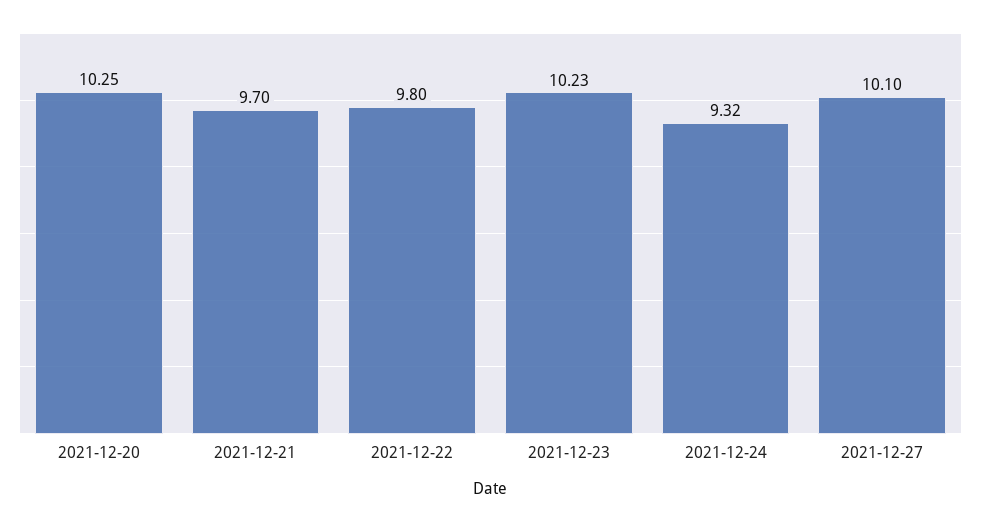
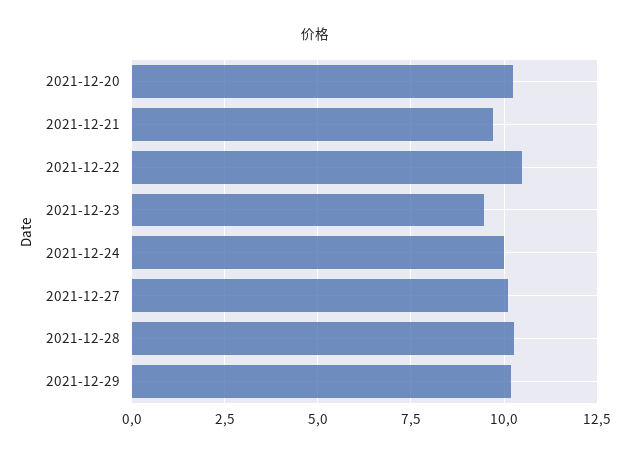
2021-12-22: 9.8 -> 10.5
2021-12-23: 10.23 -> 9.5
2021-12-24: 9.32 -> 10
2021-12-28: none -> 10.25
2021-12-29: none -> 10.25

